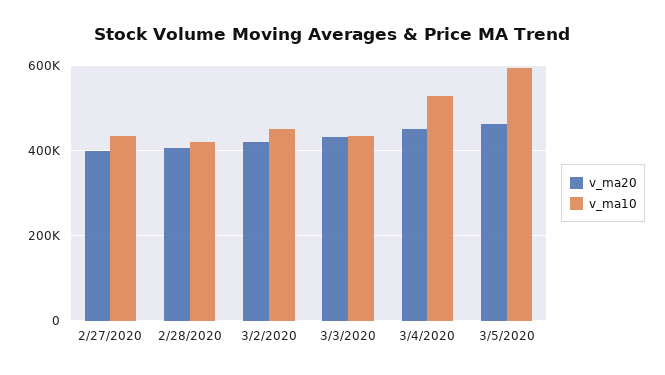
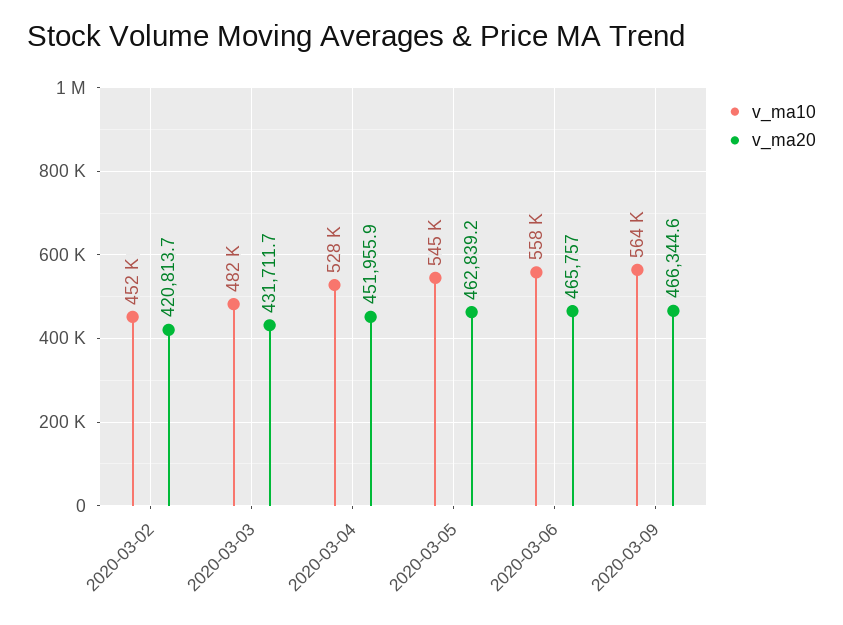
v_ma20, 2/27/2020: 400000 -> none
v_ma10, 2/27/2020: 440000 -> none
v_ma20, 2/28/2020: 400000 -> none
v_ma10, 2/28/2020: 420000 -> none
v_ma10, 3/3/2020: 440000 -> 482000
v_ma10, 3/5/2020: 600000 -> 545000
v_ma10, 2020-03-06: none -> 558000
v_ma20, 2020-03-06: none -> 465757
v_ma10, 2020-03-09: none -> 564000
v_ma20, 2020-03-09: none -> 466344.6

